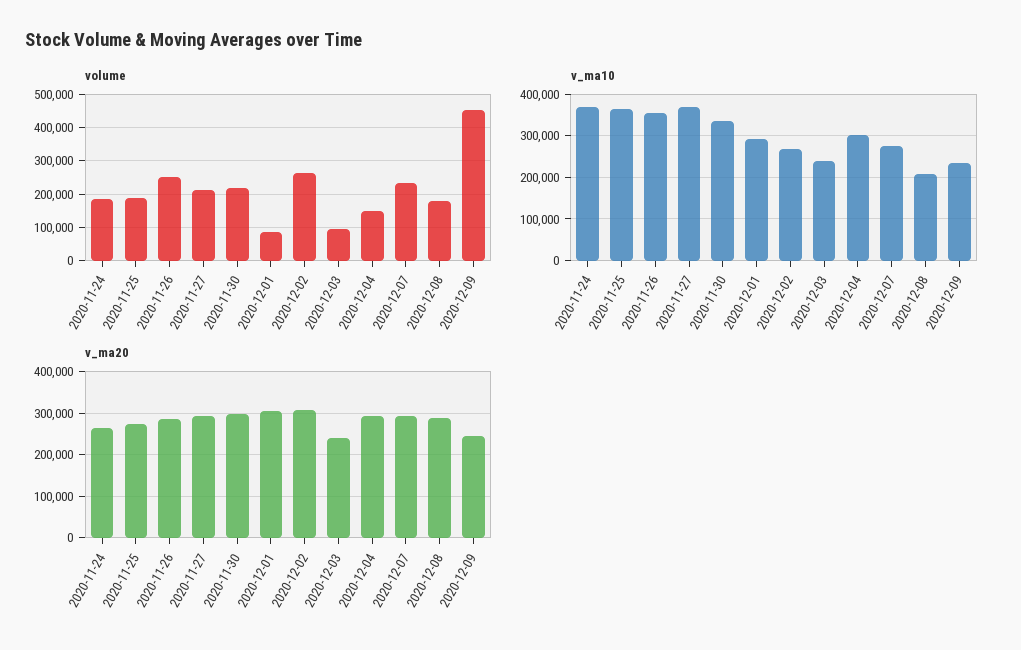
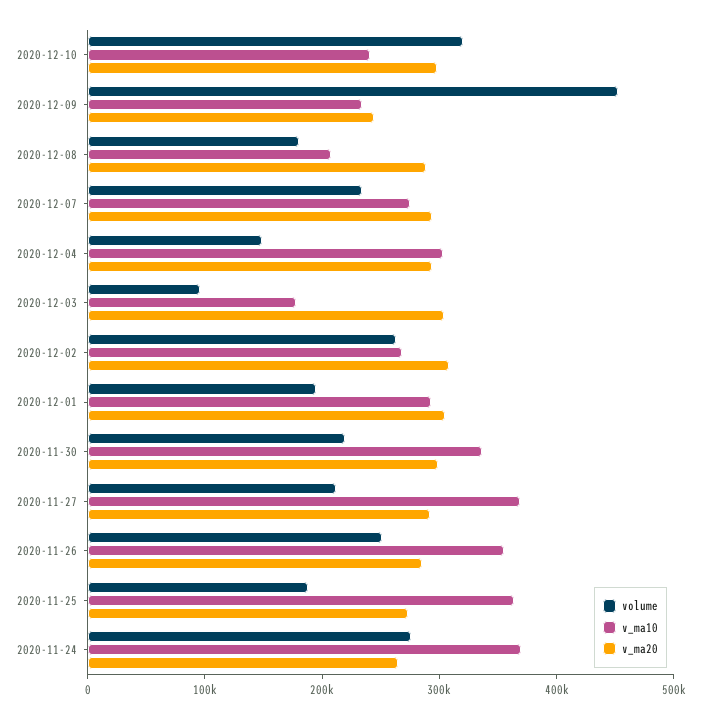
volume, 2020-11-24: 180000 -> 280000
volume, 2020-12-01: 80000 -> 200000
v_ma10, 2020-12-03: 240000 -> 180000
v_ma20, 2020-12-03: 240000 -> 300000
volume, 2020-12-10: none -> 320000
v_ma10, 2020-12-10: none -> 240000
v_ma20, 2020-12-10: none -> 300000

